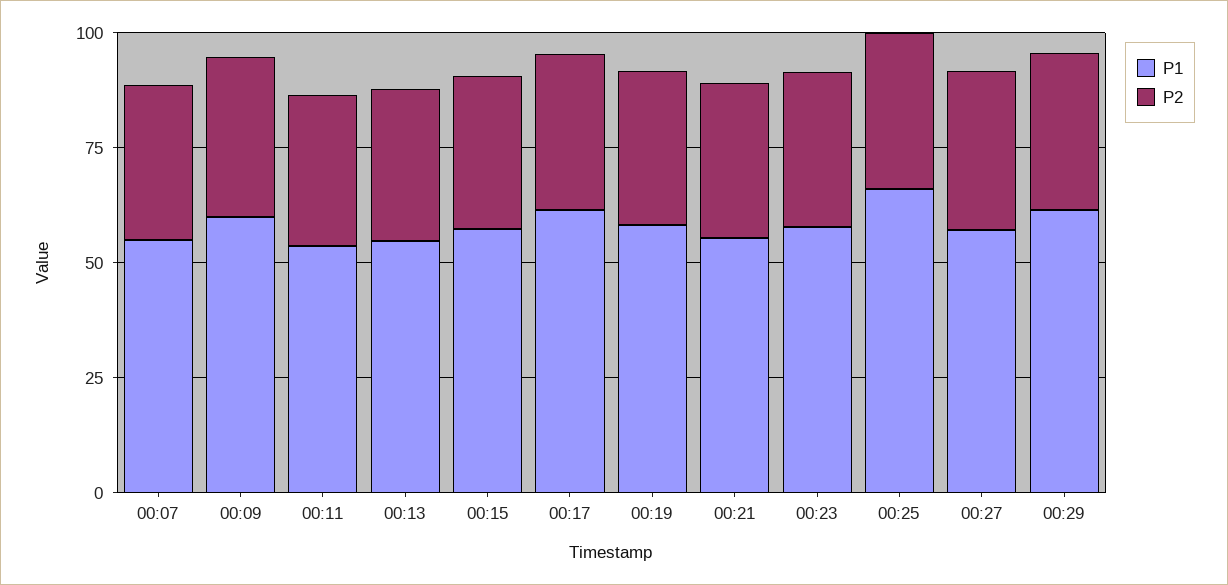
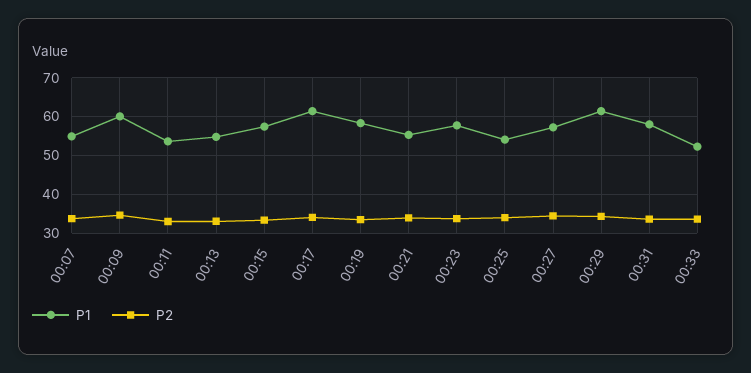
P1, 00:25: 65 -> 54
P1, 00:31: none -> 58
P2, 00:31: none -> 34
P1, 00:33: none -> 52
P2, 00:33: none -> 34

